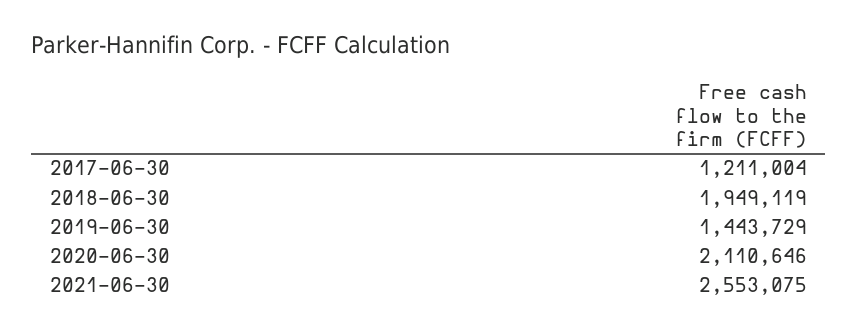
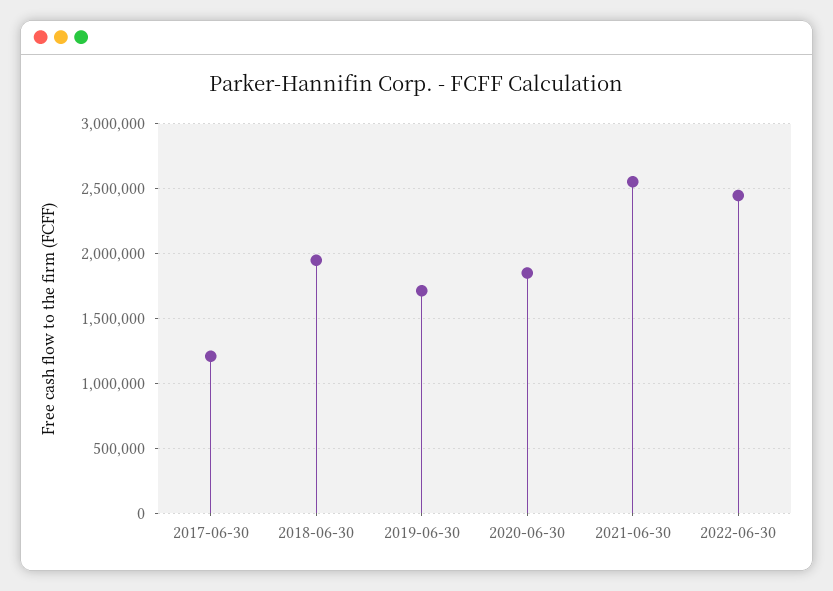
2019-06-30: 1443729 -> 1700000
2020-06-30: 2110646 -> 1850000
2022-06-30: none -> 2450000

